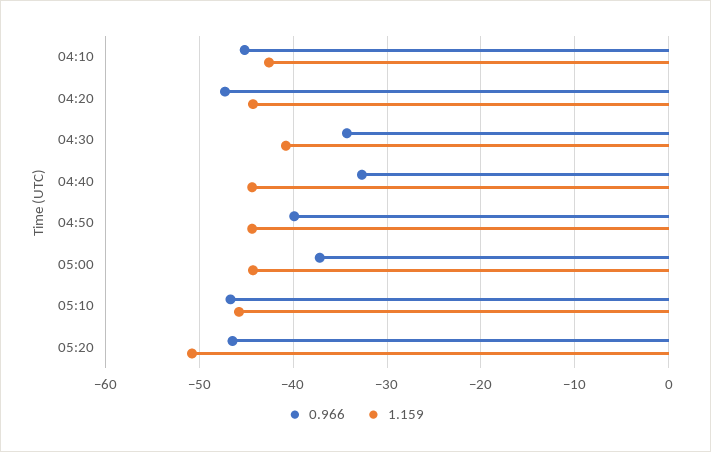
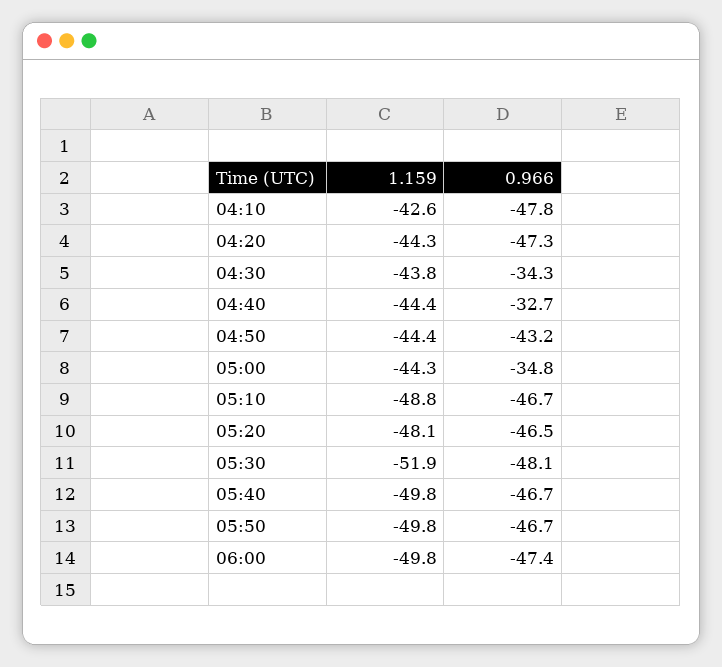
0.966, 04:10: -45 -> -47.8
1.159, 04:30: -41 -> -43.8
0.966, 04:50: -40 -> -43.2
0.966, 05:00: -37 -> -34.8
1.159, 05:10: -46 -> -48.8
1.159, 05:20: -51 -> -48.1
1.159, 05:30: none -> -51.9
0.966, 05:30: none -> -48.1
1.159, 05:40: none -> -49.8
0.966, 05:40: none -> -46.7
1.159, 05:50: none -> -49.8
0.966, 05:50: none -> -46.7
1.159, 06:00: none -> -49.8
0.966, 06:00: none -> -47.4

